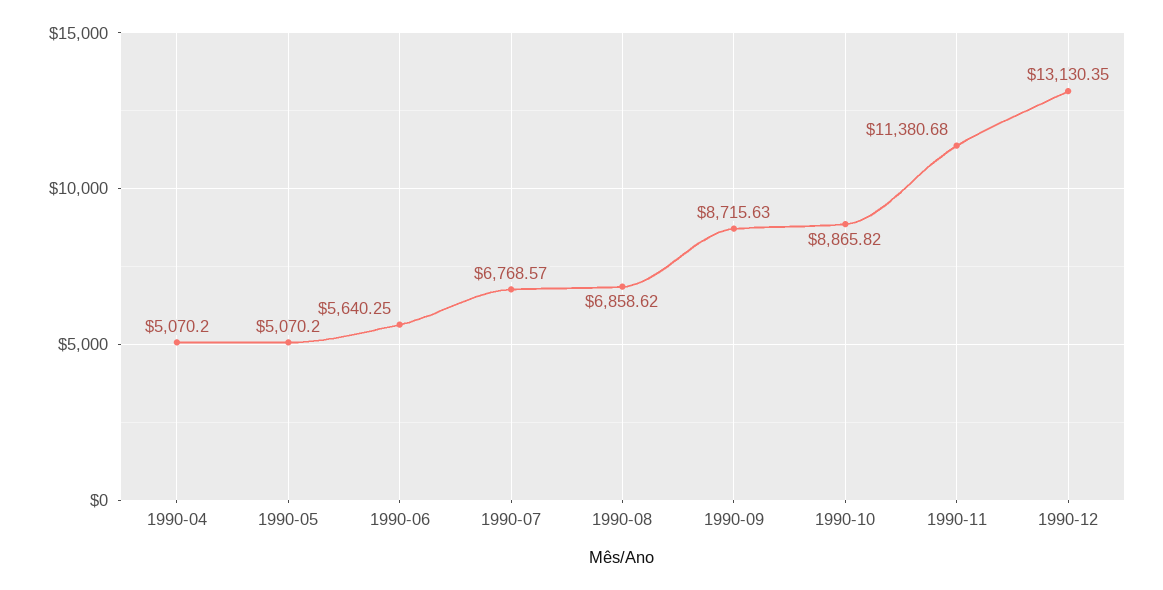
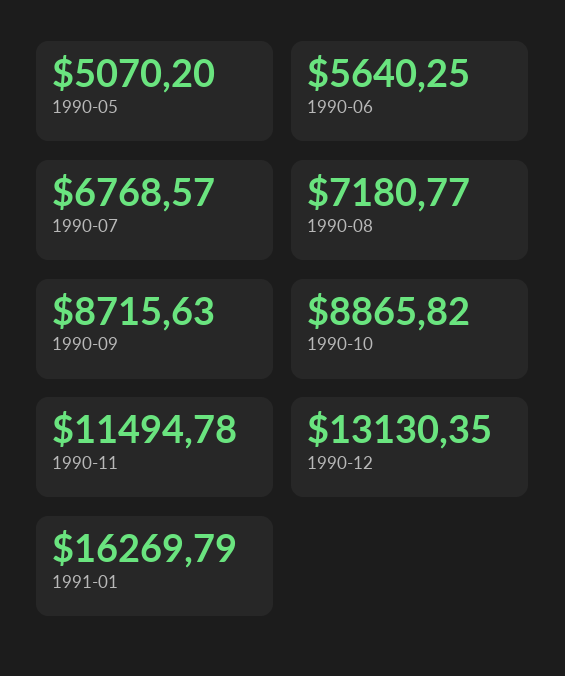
1990-04: 5070.2 -> none
1990-08: 6858.62 -> 7180.77
1990-11: 11380.68 -> 11494.78
1991-01: none -> 16269.79

